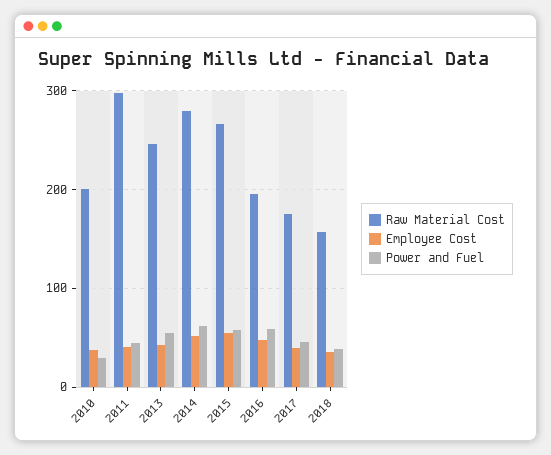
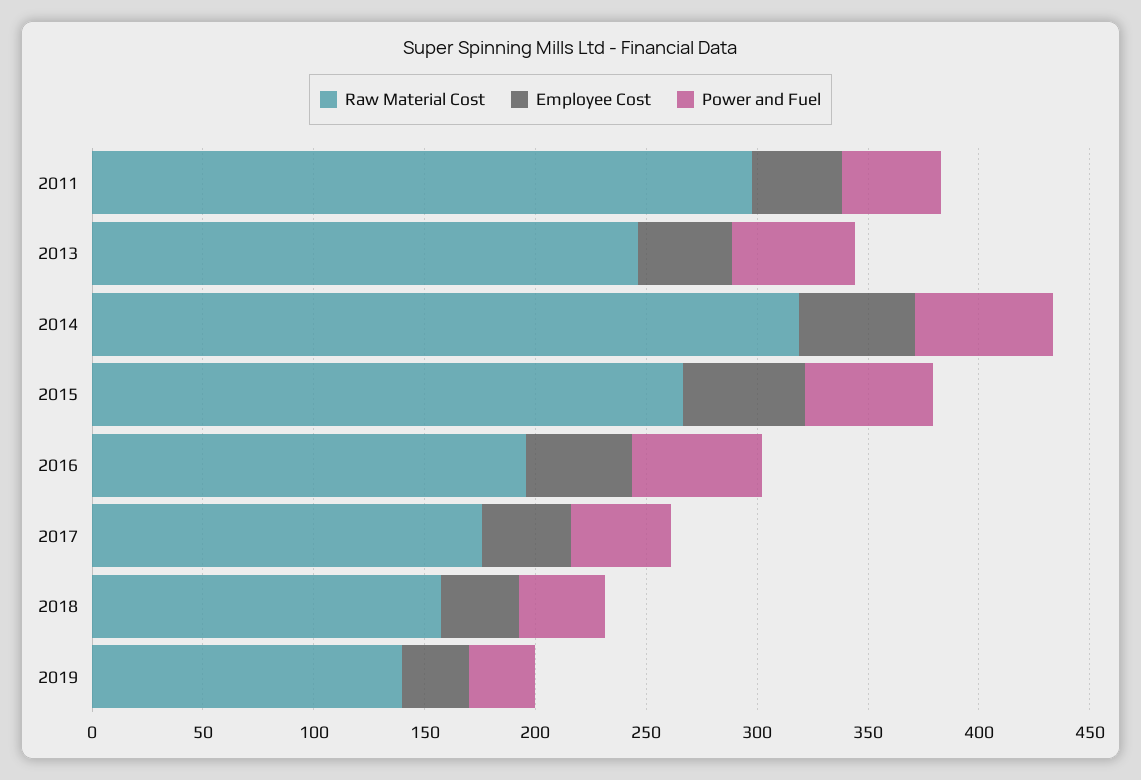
Raw Material Cost, 2010: 200 -> none
Employee Cost, 2010: 40 -> none
Power and Fuel, 2010: 30 -> none
Raw Material Cost, 2014: 280 -> 320
Raw Material Cost, 2019: none -> 140
Employee Cost, 2019: none -> 30
Power and Fuel, 2019: none -> 30

